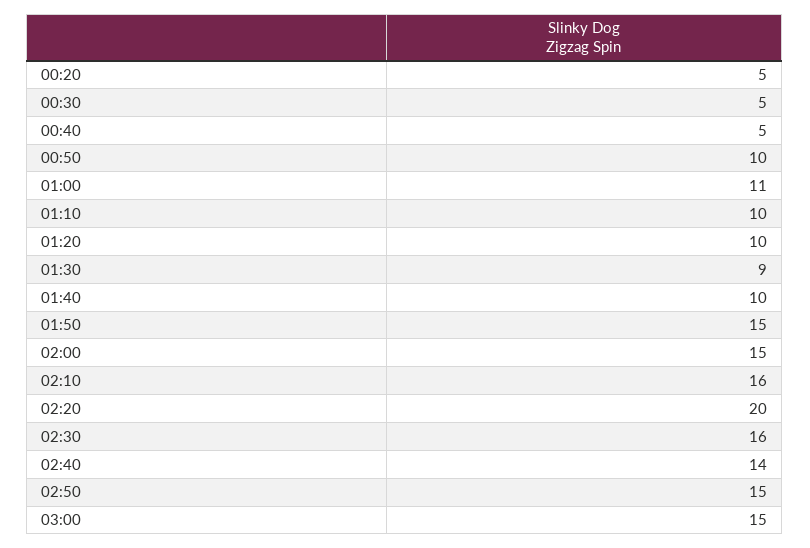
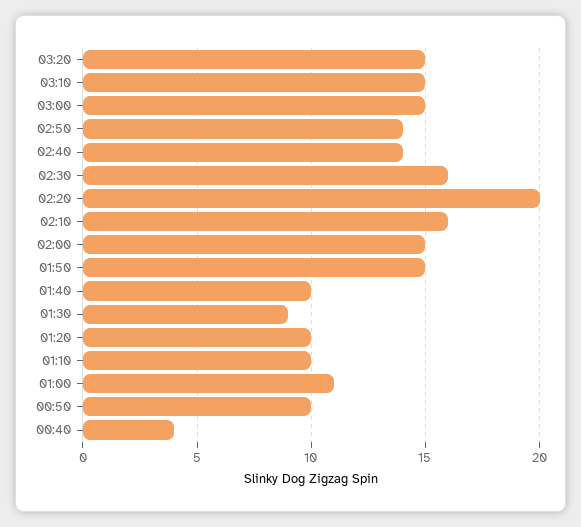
00:20: 5 -> none
00:30: 5 -> none
00:40: 5 -> 4
02:50: 15 -> 14
03:20: none -> 15
03:10: none -> 15

